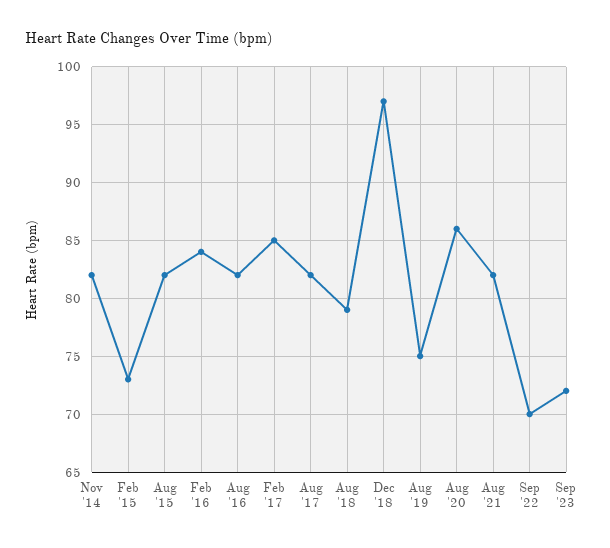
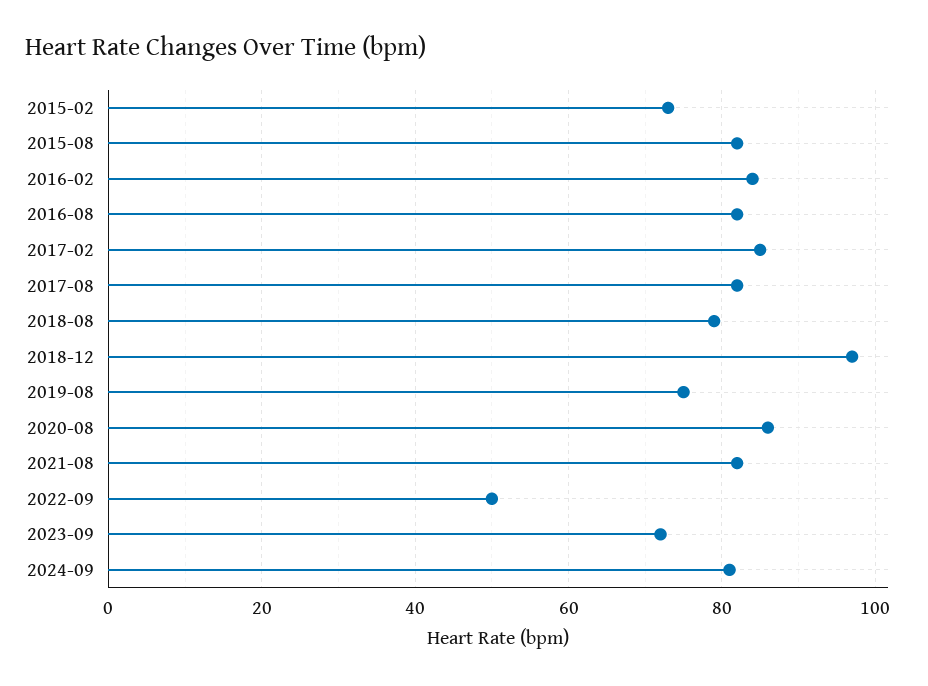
Nov '14: 82 -> none
Sep '22: 70 -> 50
2024-09: none -> 80

